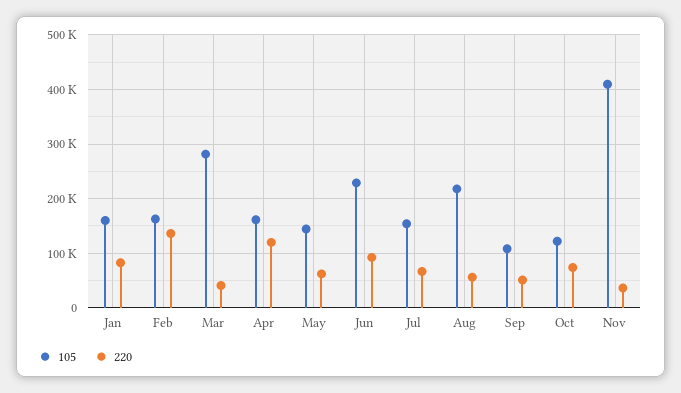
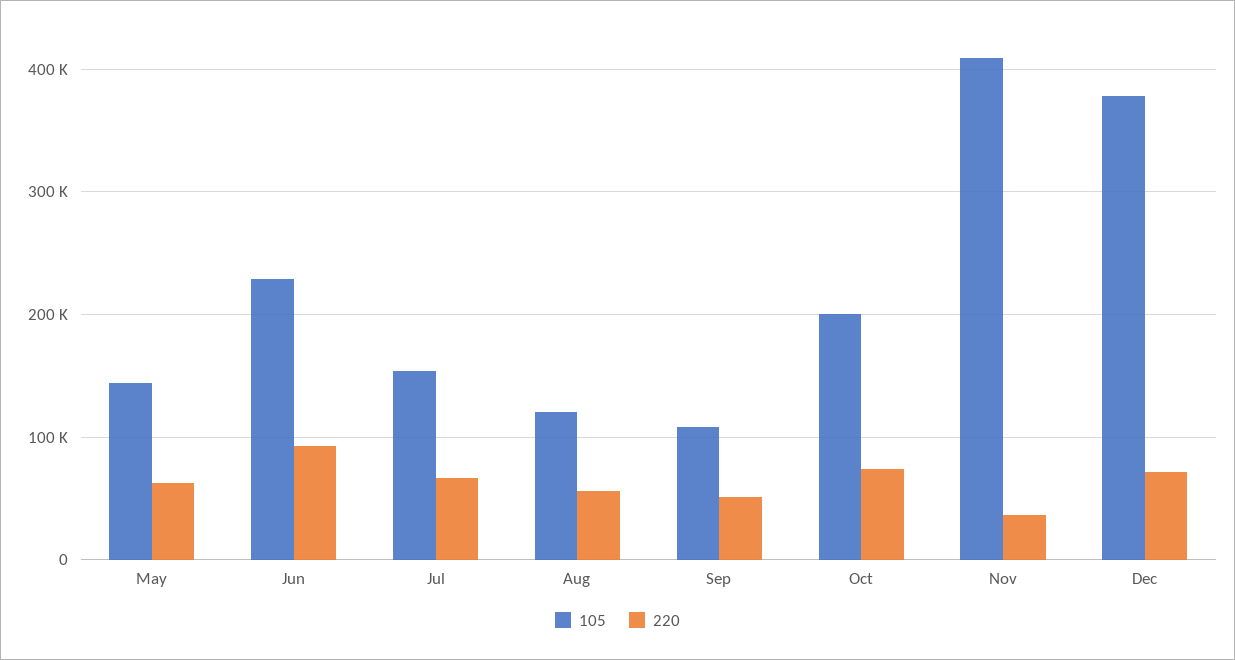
105, Jan: 160000 -> none
220, Jan: 80000 -> none
105, Feb: 160000 -> none
220, Feb: 140000 -> none
105, Mar: 280000 -> none
220, Mar: 40000 -> none
105, Apr: 160000 -> none
220, Apr: 120000 -> none
105, Aug: 220000 -> 120000
105, Oct: 120000 -> 200000
105, Dec: none -> 380000
220, Dec: none -> 70000

